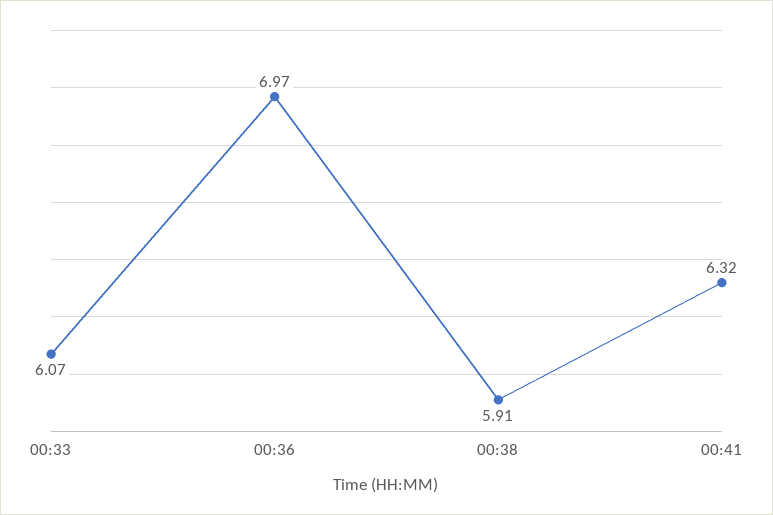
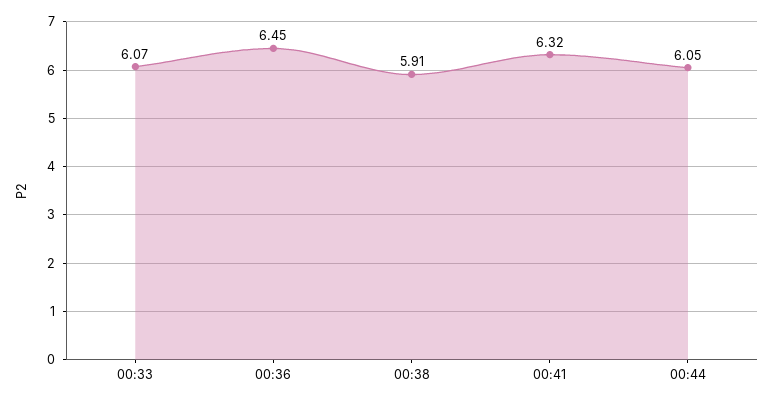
00:36: 6.97 -> 6.45
00:44: none -> 6.05

